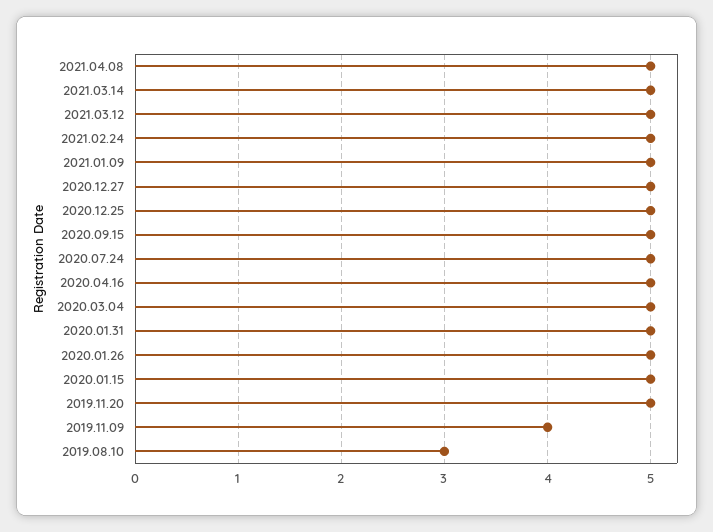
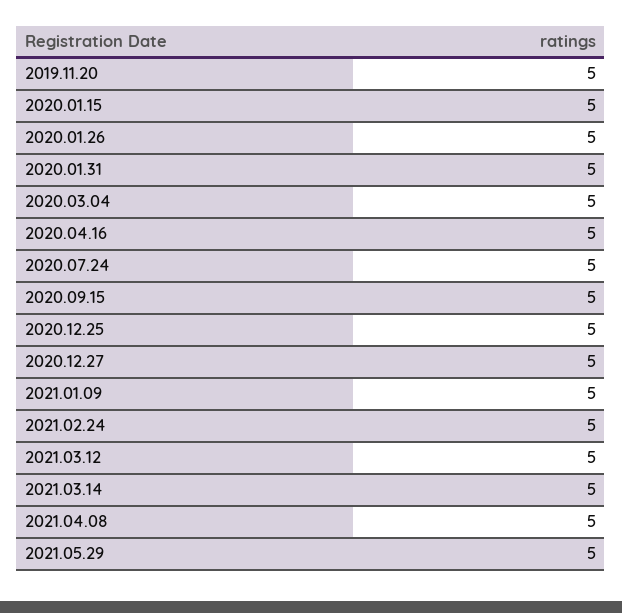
2019.11.09: 4 -> none
2019.08.10: 3 -> none
2021.05.29: none -> 5

